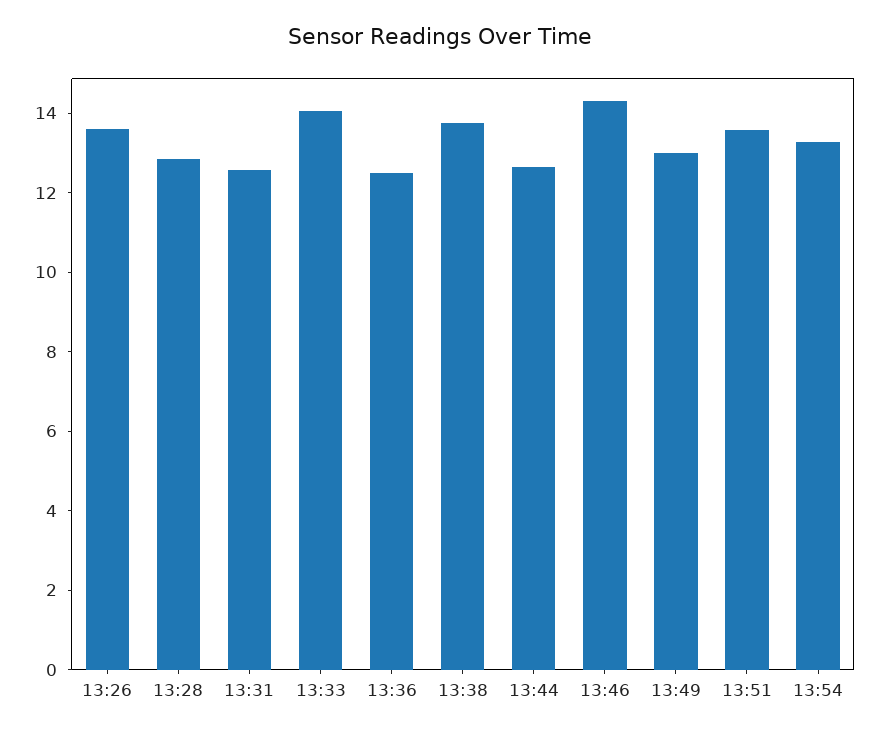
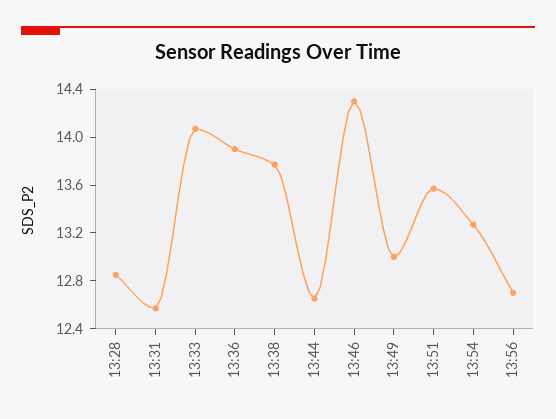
13:26: 13.5 -> none
13:36: 12.5 -> 13.9
13:56: none -> 12.7

